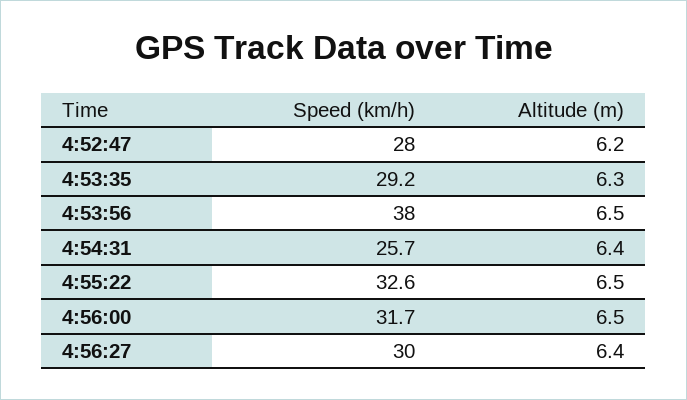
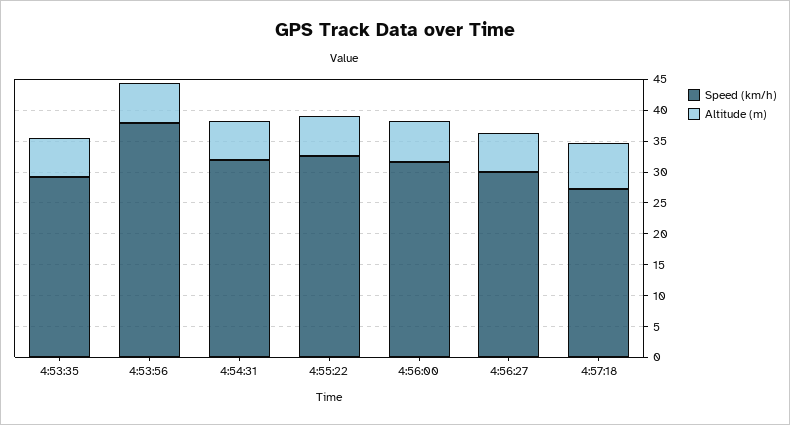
Speed (km/h), 4:52:47: 28 -> none
Altitude (m), 4:52:47: 6.2 -> none
Speed (km/h), 4:54:31: 25.7 -> 32.5
Speed (km/h), 4:57:18: none -> 27.5
Altitude (m), 4:57:18: none -> 7.5

